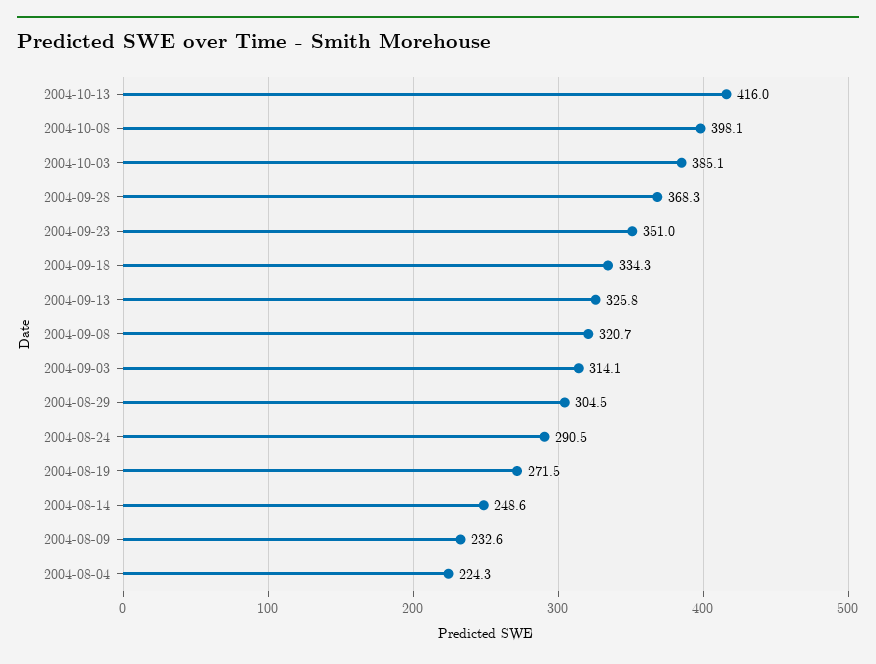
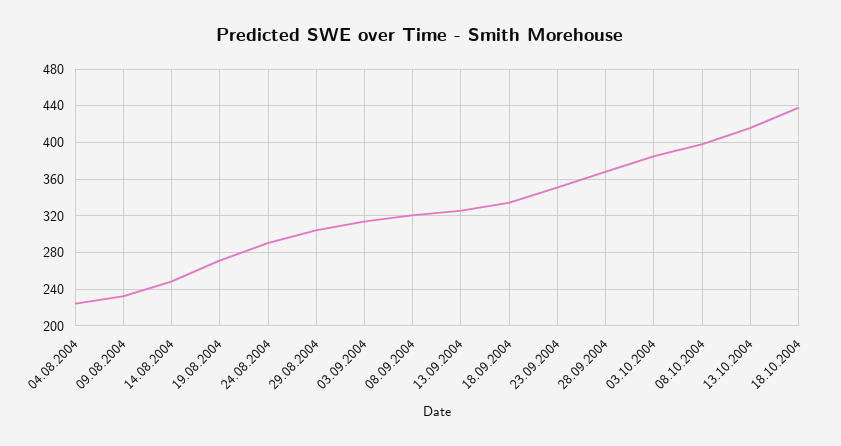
18.10.2004: none -> 440

